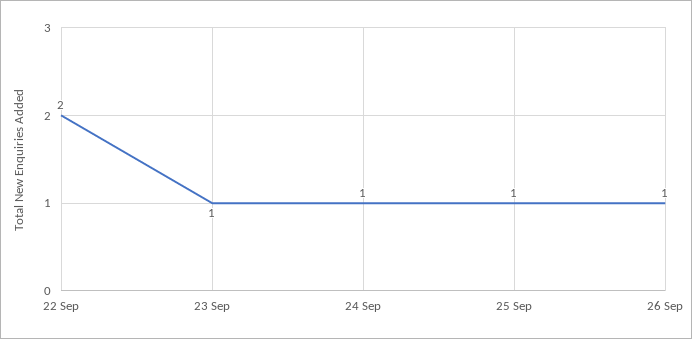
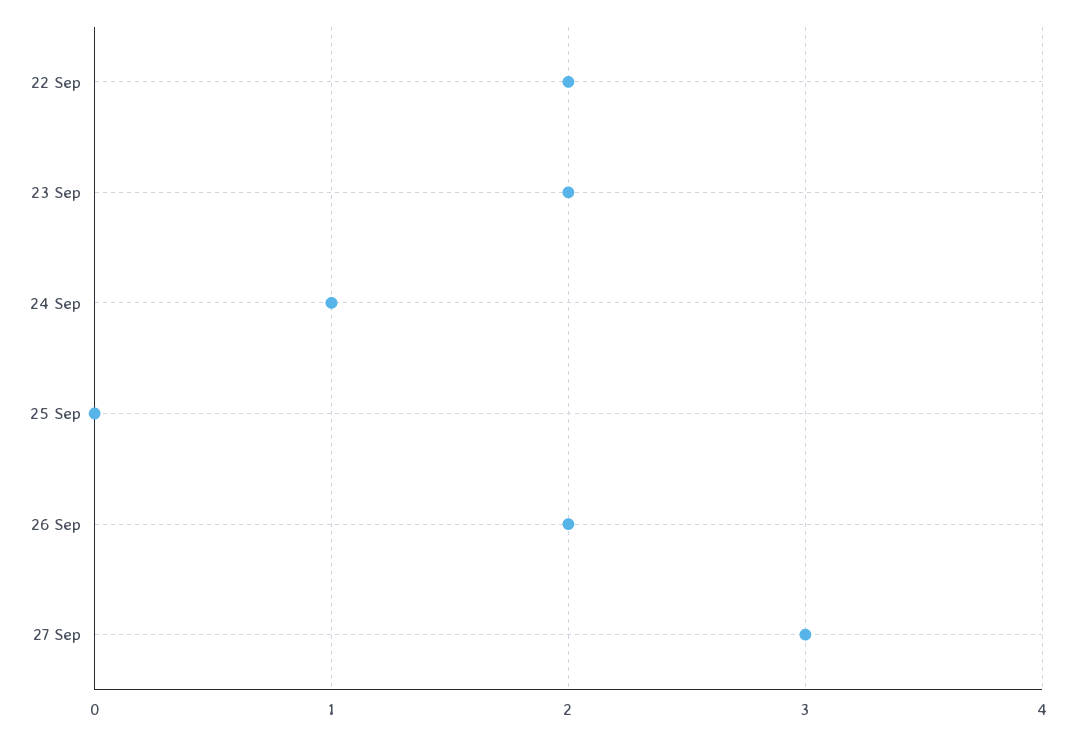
23 Sep: 1 -> 2
25 Sep: 1 -> 0
26 Sep: 1 -> 2
27 Sep: none -> 3

